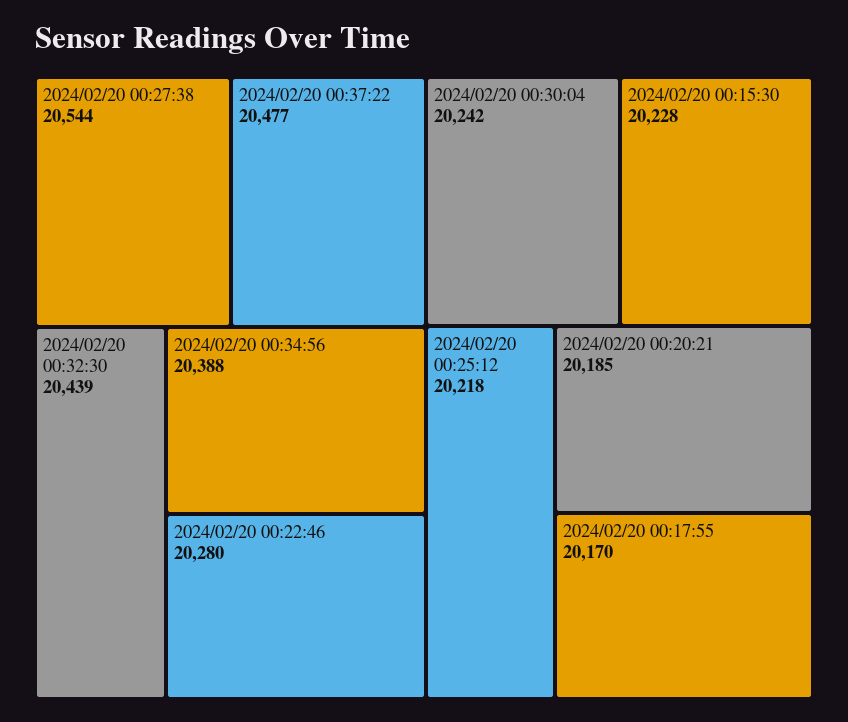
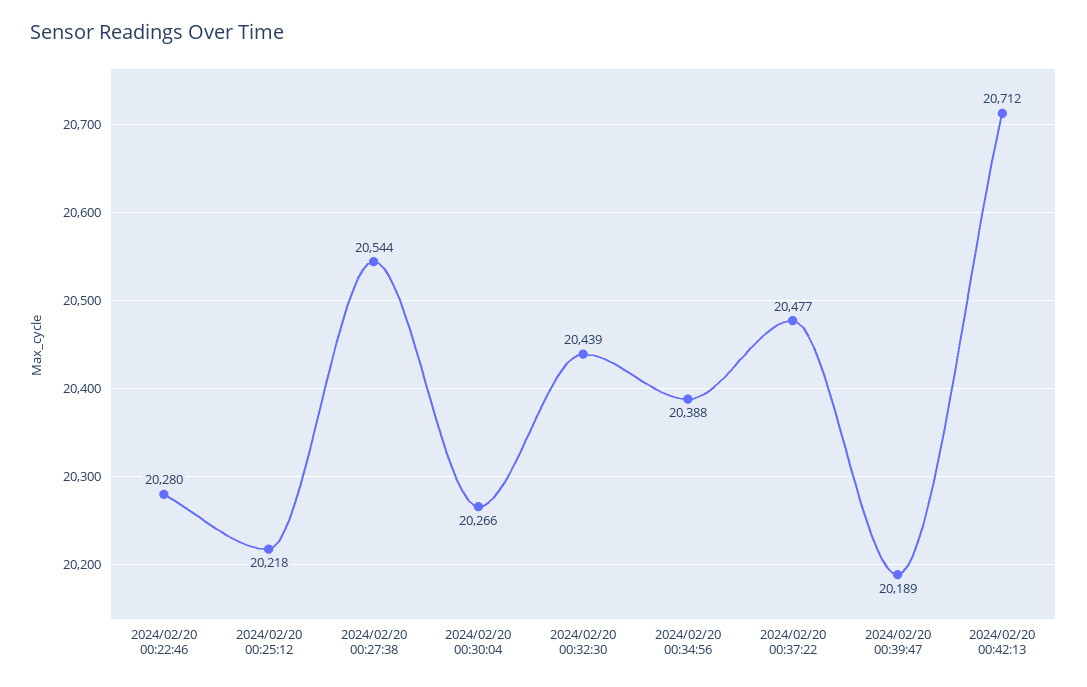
2024/02/20 00:30:04: 20242 -> 20266
2024/02/20 00:15:30: 20228 -> none
2024/02/20 00:20:21: 20185 -> none
2024/02/20 00:17:55: 20170 -> none
2024/02/20 00:39:47: none -> 20189
2024/02/20 00:42:13: none -> 20712

